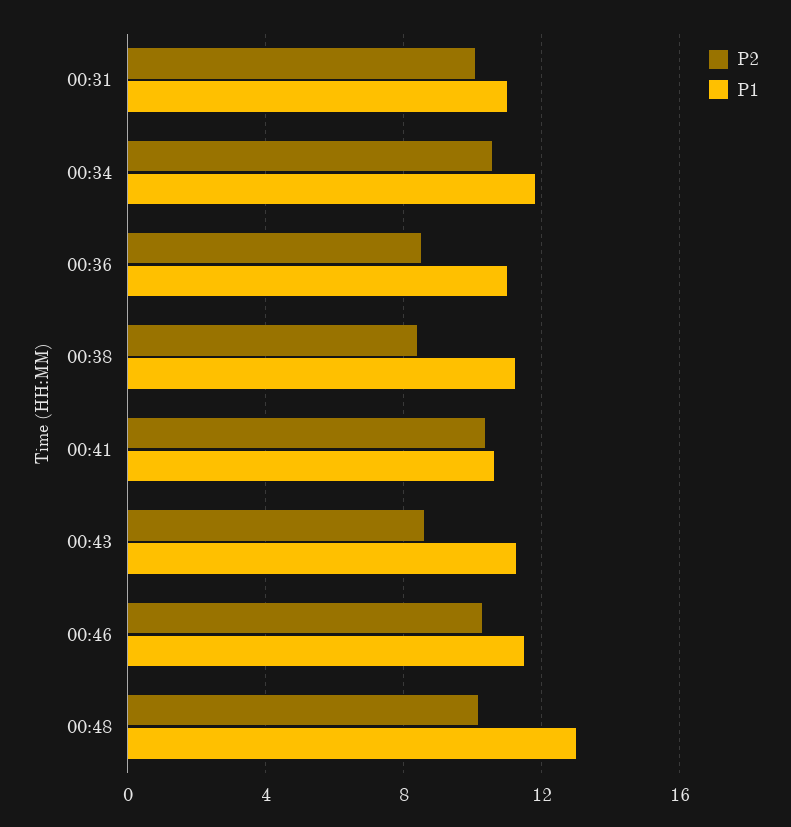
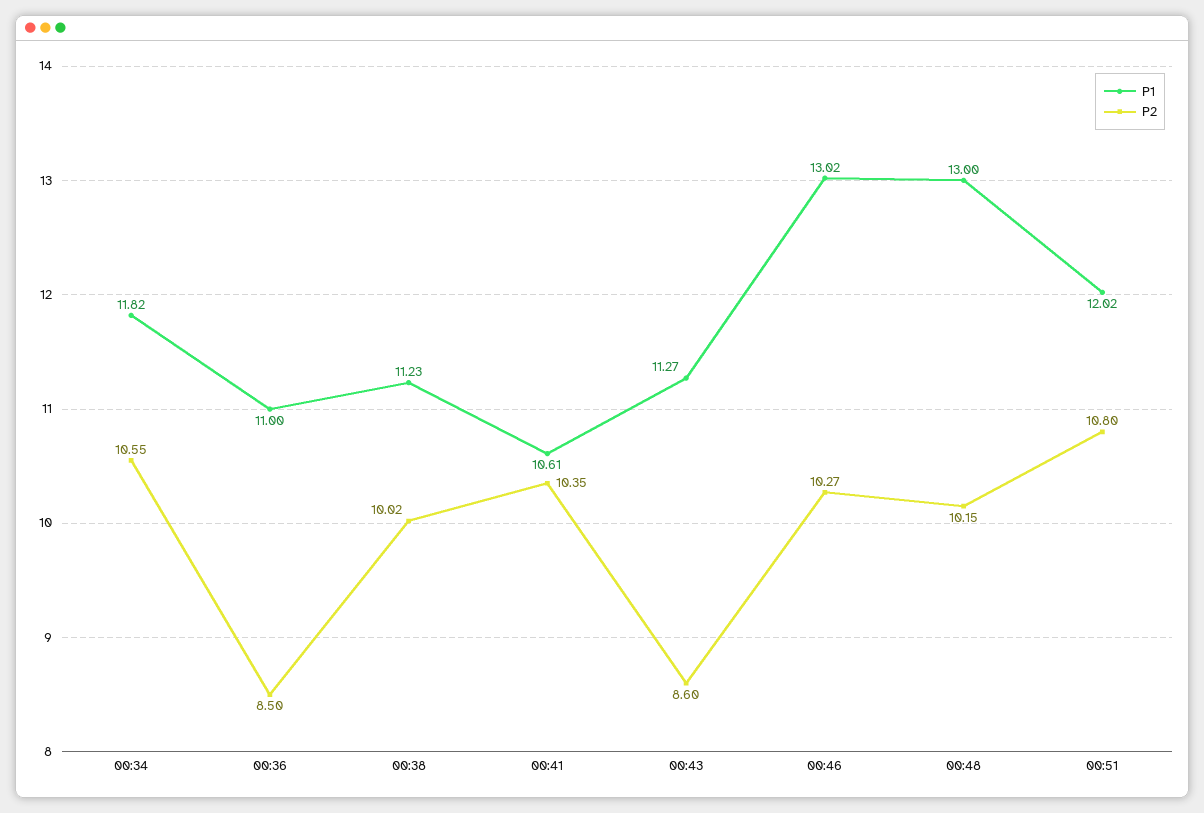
P2, 00:31: 10 -> none
P1, 00:31: 11 -> none
P2, 00:38: 8.5 -> 10.02
P1, 00:46: 11.5 -> 13.02
P1, 00:51: none -> 12.02
P2, 00:51: none -> 10.8

